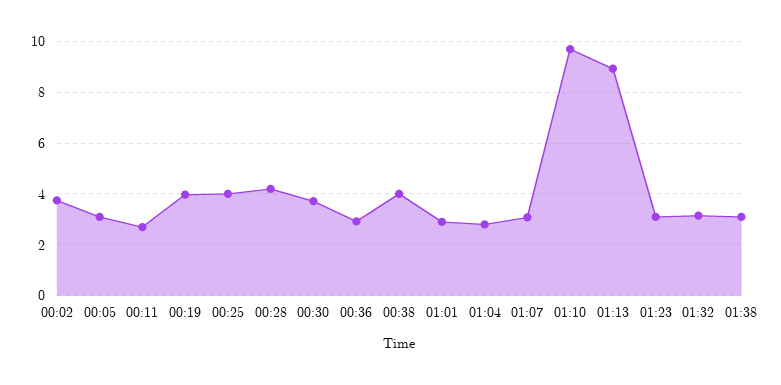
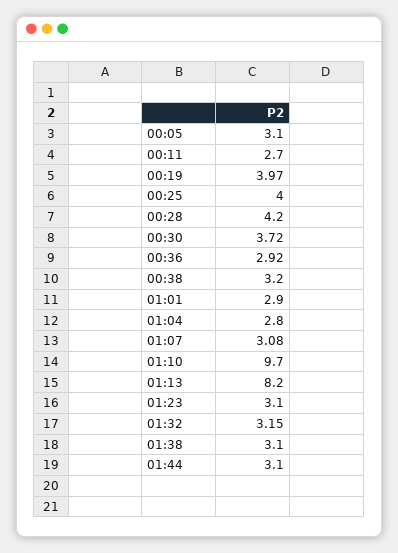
00:02: 3.75 -> none
00:38: 4 -> 3.2
01:13: 9 -> 8.2
01:44: none -> 3.1

